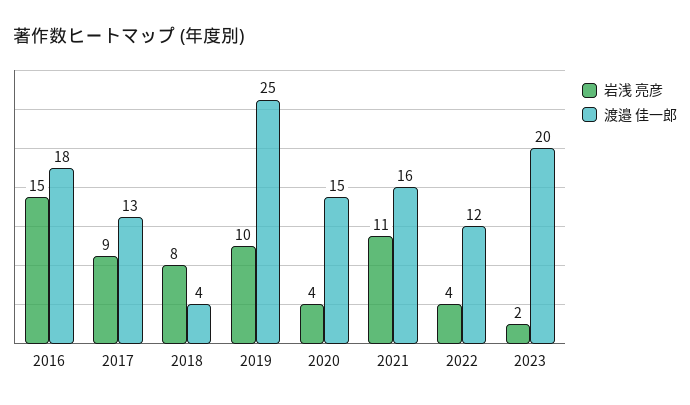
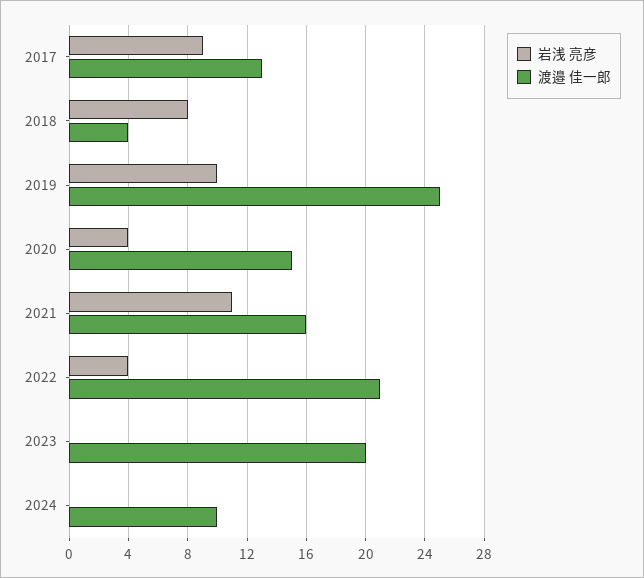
岩浅 亮彦, 2016: 15 -> none
渡邉 佳一郎, 2016: 18 -> none
渡邉 佳一郎, 2022: 12 -> 21
岩浅 亮彦, 2023: 2 -> 0
岩浅 亮彦, 2024: none -> 0
渡邉 佳一郎, 2024: none -> 10

